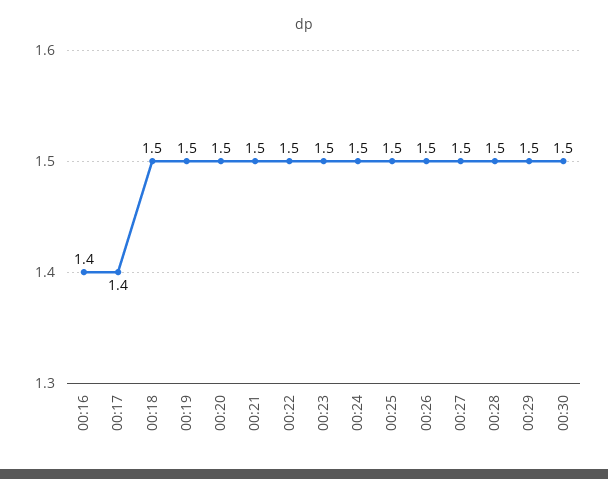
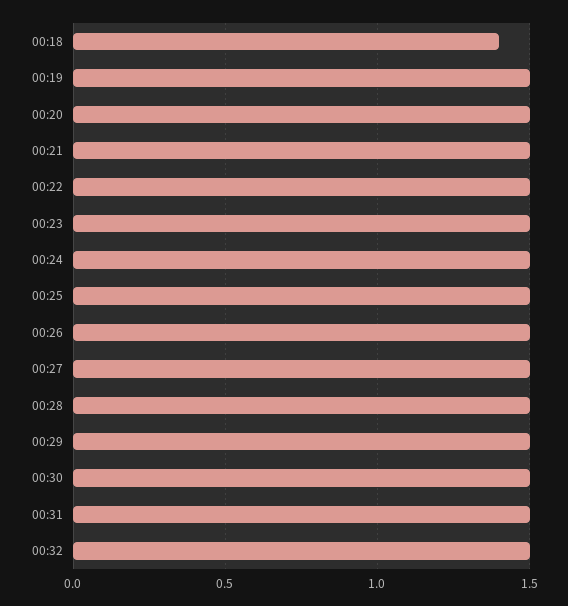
00:16: 1.4 -> none
00:17: 1.4 -> none
00:18: 1.5 -> 1.4
00:31: none -> 1.5
00:32: none -> 1.5

